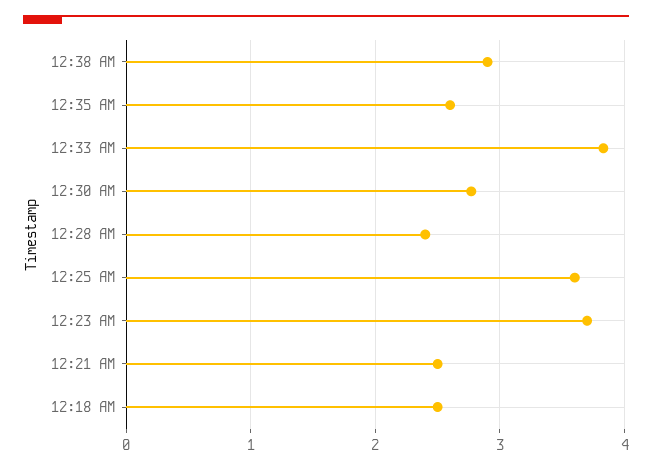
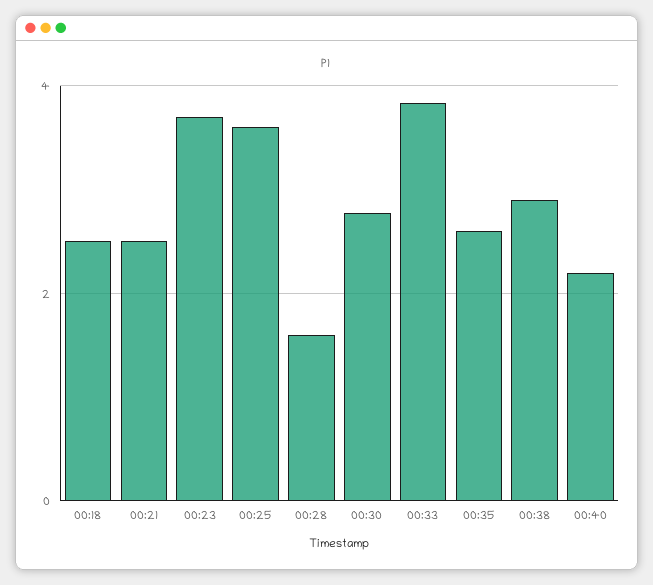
12:28 AM: 2.4 -> 1.6
00:40: none -> 2.2

